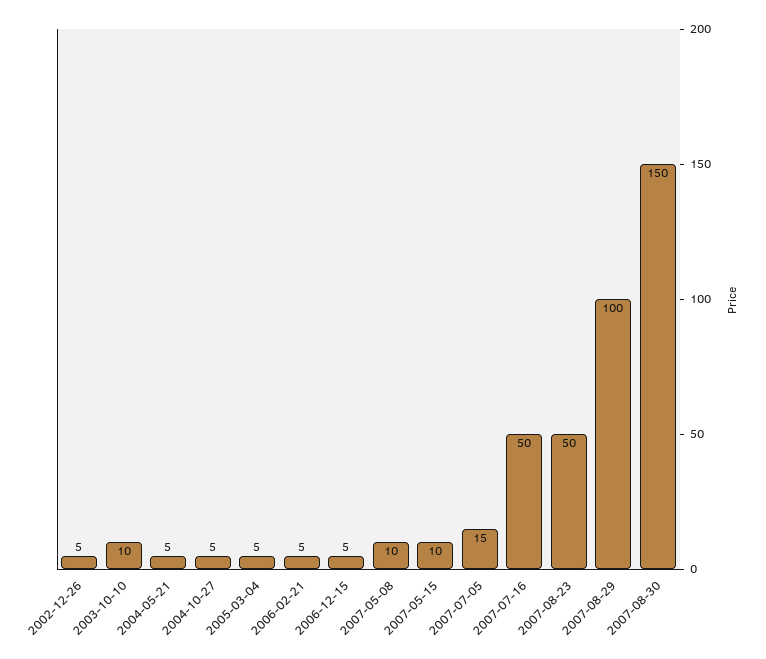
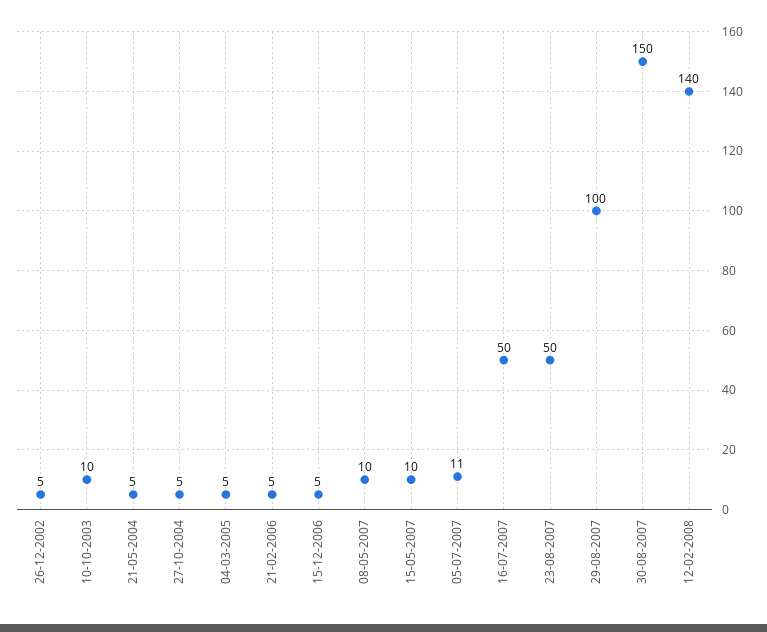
2007-07-05: 15 -> 11
12-02-2008: none -> 140

